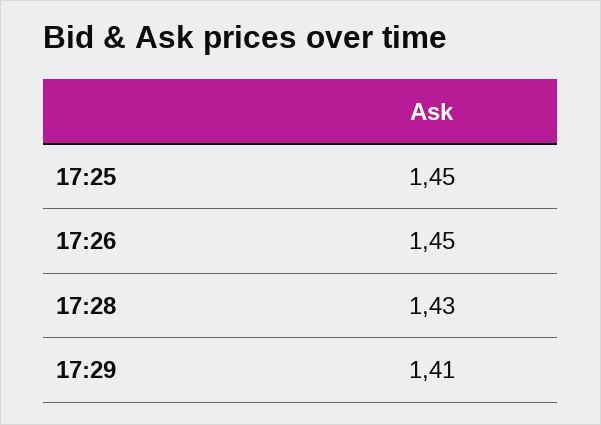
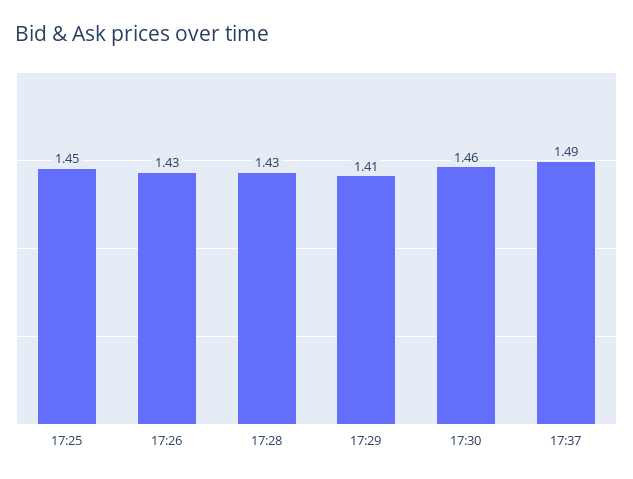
17:26: 1.45 -> 1.43
17:30: none -> 1.46
17:37: none -> 1.49

